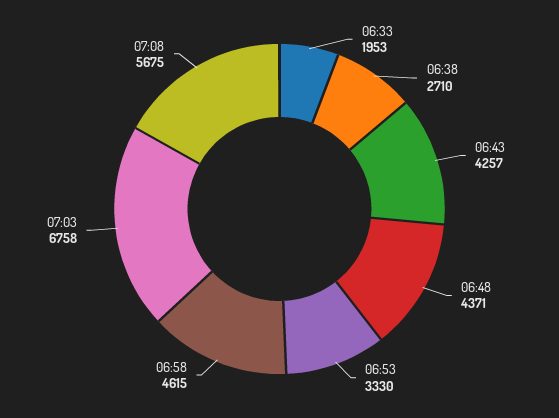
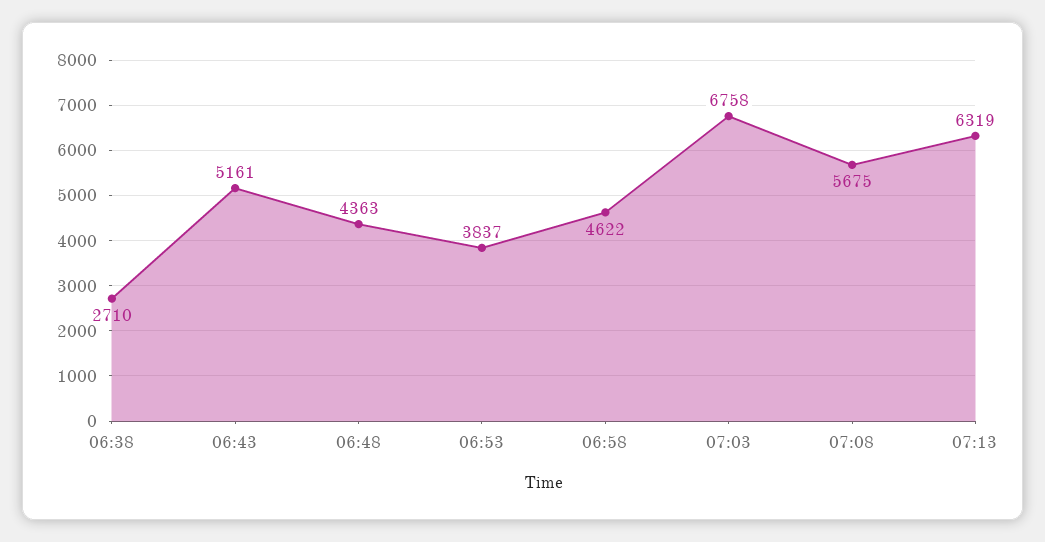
06:33: 1953 -> none
06:43: 4257 -> 5161
06:48: 4371 -> 4363
06:53: 3330 -> 3837
06:58: 4615 -> 4622
07:13: none -> 6319

